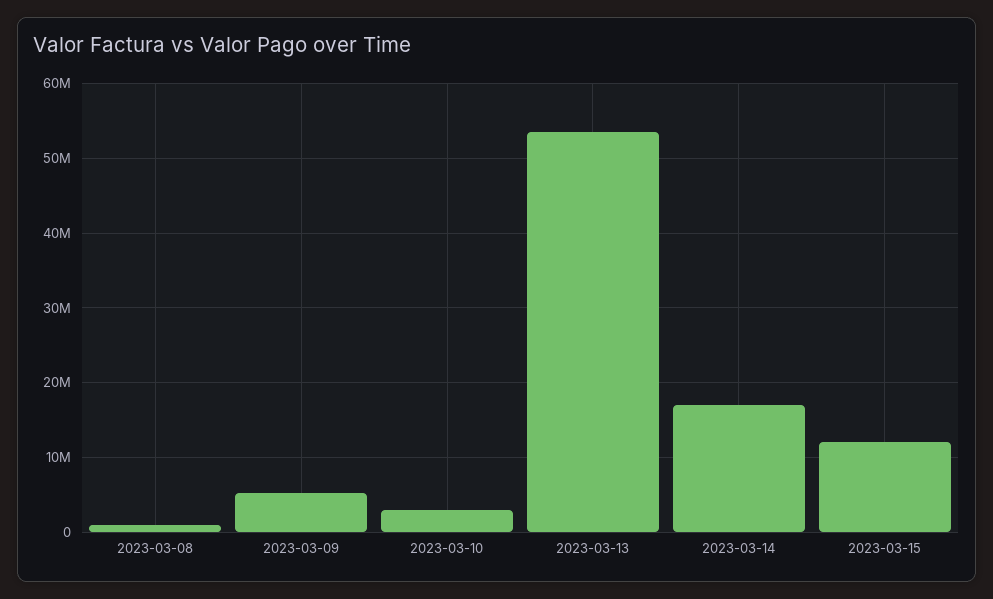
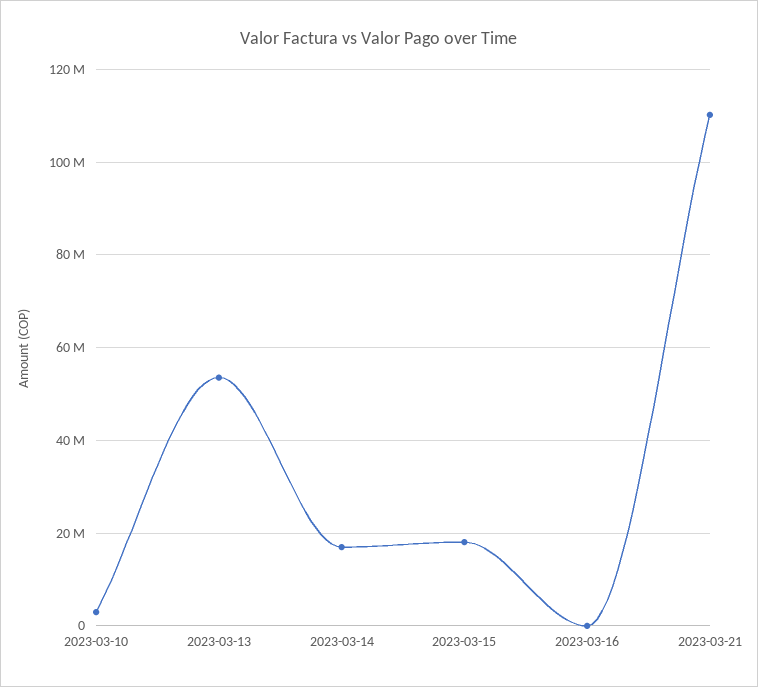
2023-03-08: 1000000 -> none
2023-03-09: 5000000 -> none
2023-03-15: 12000000 -> 18000000
2023-03-16: none -> 0
2023-03-21: none -> 110000000

